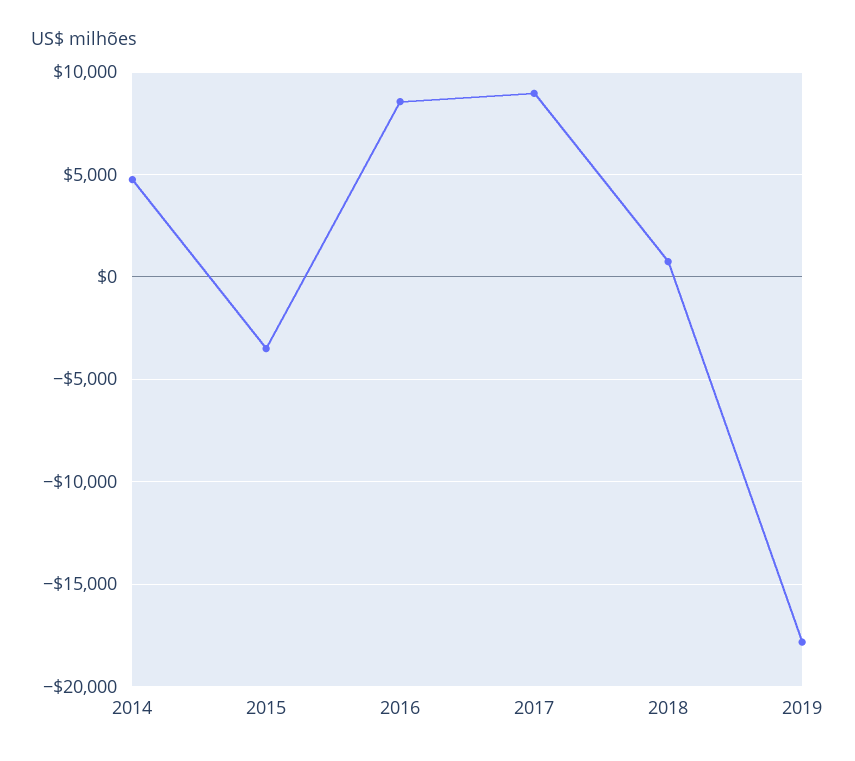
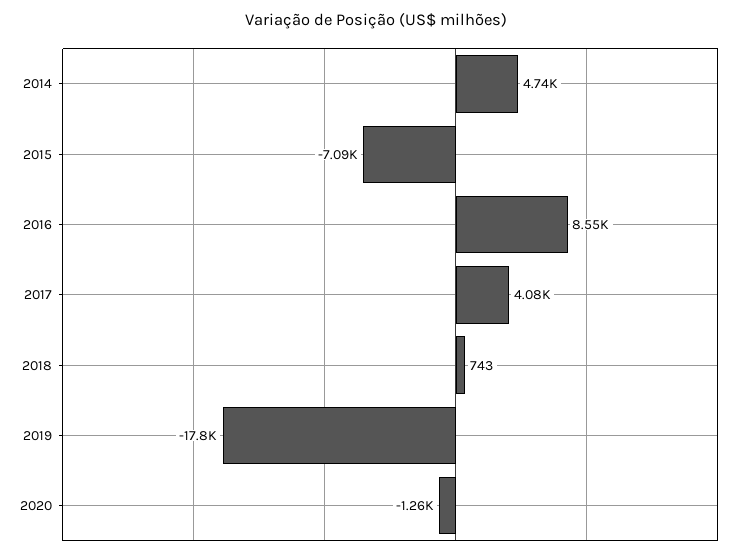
2015: -3500 -> -7090
2017: 9000 -> 4080
2020: none -> -1260

